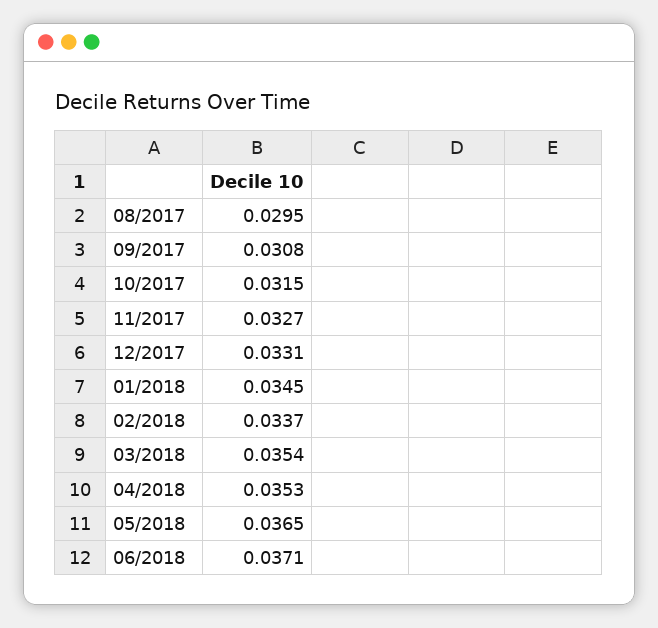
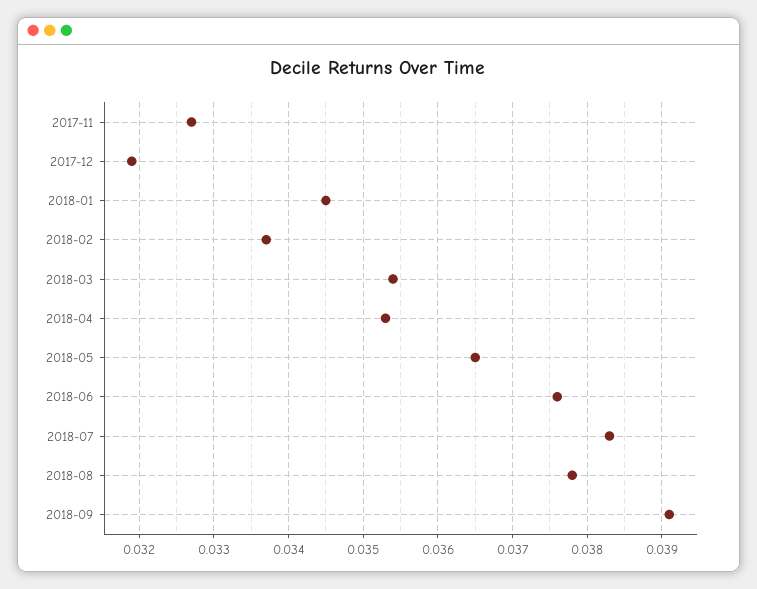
08/2017: 0.0295 -> none
09/2017: 0.0308 -> none
10/2017: 0.0315 -> none
12/2017: 0.0331 -> 0.0319
06/2018: 0.0371 -> 0.0376
2018-07: none -> 0.0383
2018-08: none -> 0.0378
2018-09: none -> 0.0391

